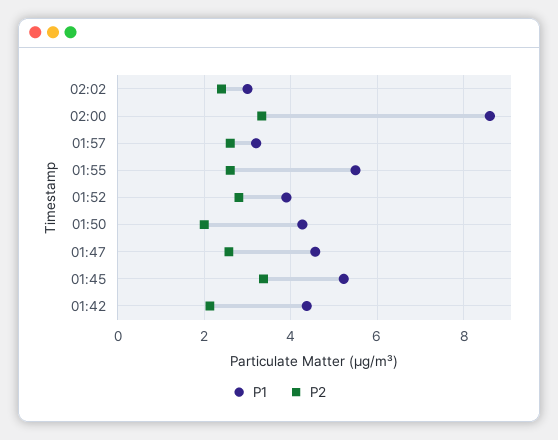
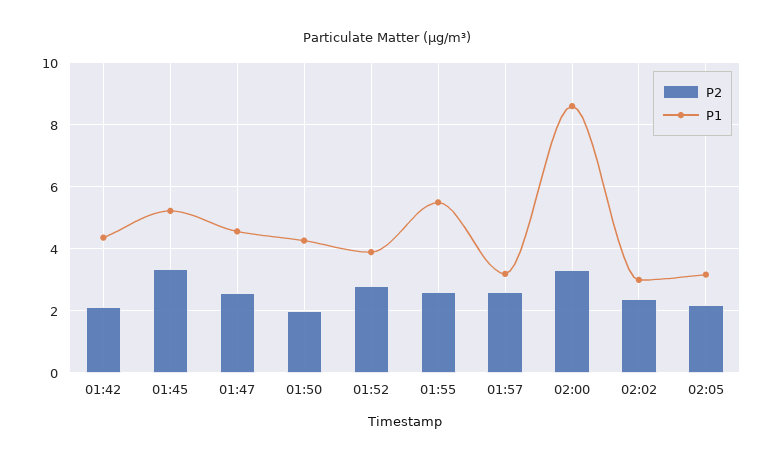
P2, 02:05: none -> 2.2
P1, 02:05: none -> 3.2

